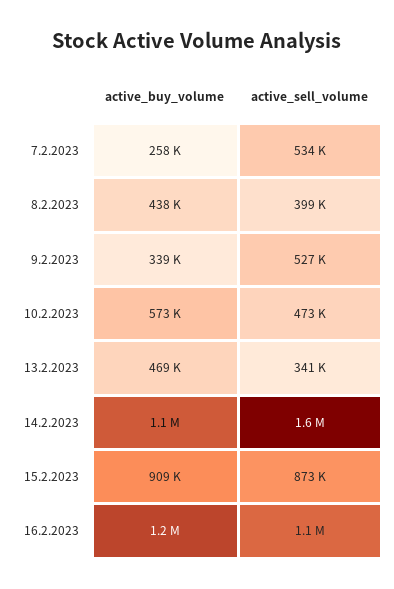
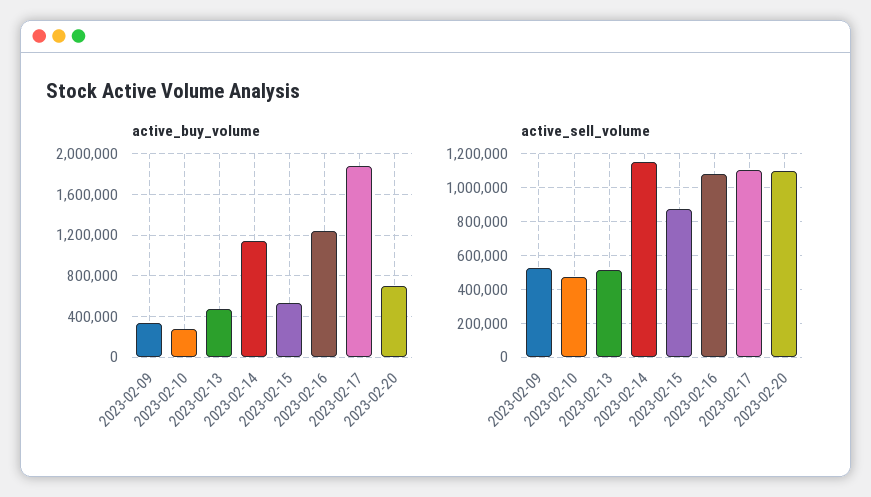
active_buy_volume, 7.2.2023: 258000 -> none
active_sell_volume, 7.2.2023: 534000 -> none
active_buy_volume, 8.2.2023: 438000 -> none
active_sell_volume, 8.2.2023: 399000 -> none
active_buy_volume, 10.2.2023: 573000 -> 300000
active_sell_volume, 13.2.2023: 341000 -> 500000
active_sell_volume, 14.2.2023: 1600000 -> 1150000
active_buy_volume, 15.2.2023: 909000 -> 500000
active_buy_volume, 2023-02-17: none -> 1900000
active_buy_volume, 2023-02-20: none -> 700000
active_sell_volume, 2023-02-17: none -> 1100000
active_sell_volume, 2023-02-20: none -> 1100000

